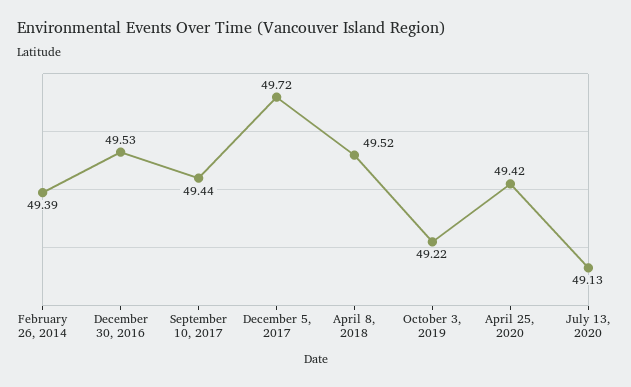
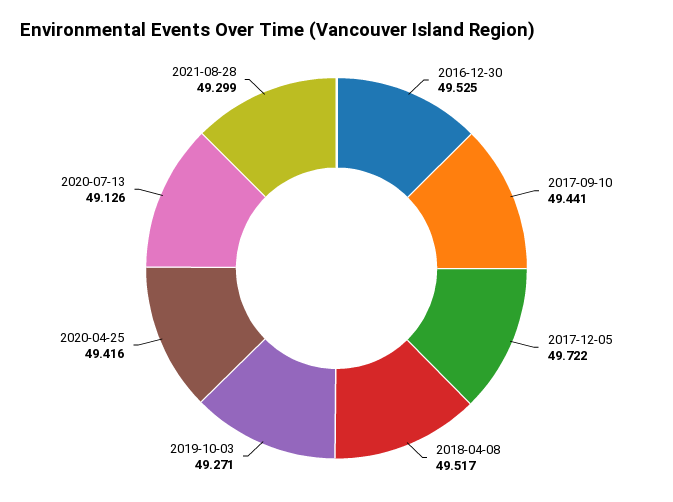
February 26, 2014: 49.39 -> none
October 3, 2019: 49.22 -> 49.271
2021-08-28: none -> 49.299

